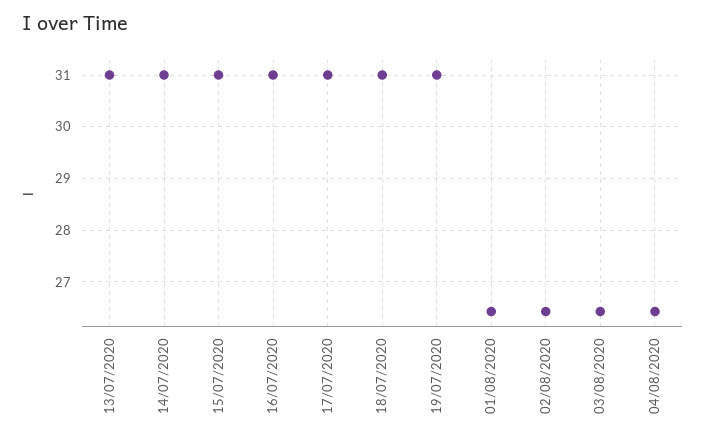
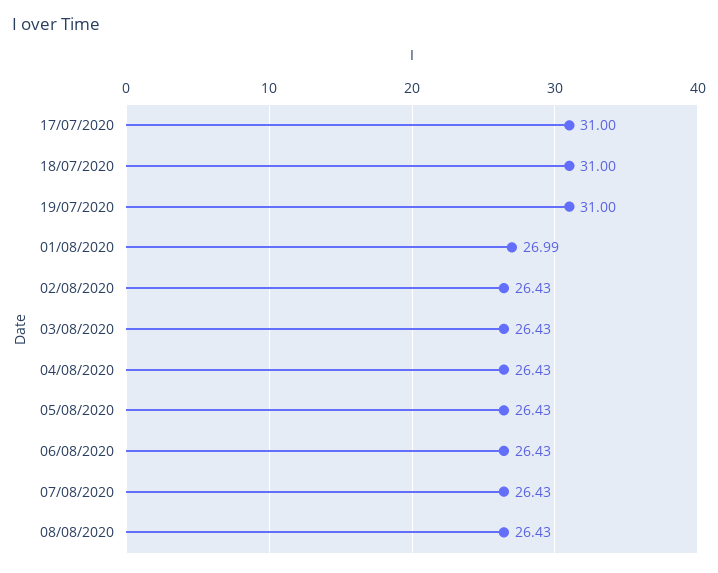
13/07/2020: 31 -> none
14/07/2020: 31 -> none
15/07/2020: 31 -> none
16/07/2020: 31 -> none
01/08/2020: 26.4 -> 26.99
05/08/2020: none -> 26.43
06/08/2020: none -> 26.43
07/08/2020: none -> 26.43
08/08/2020: none -> 26.43

